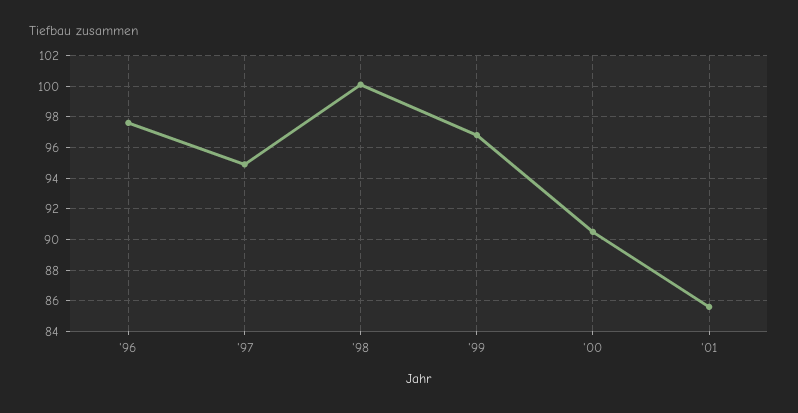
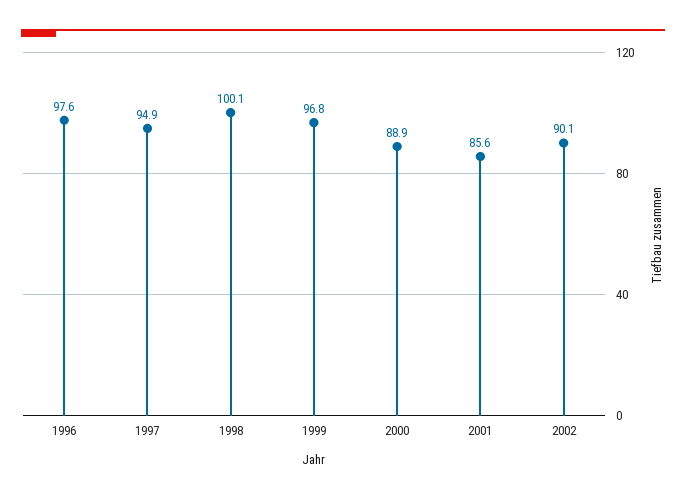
'00: 90.5 -> 88.9
2002: none -> 90.1

